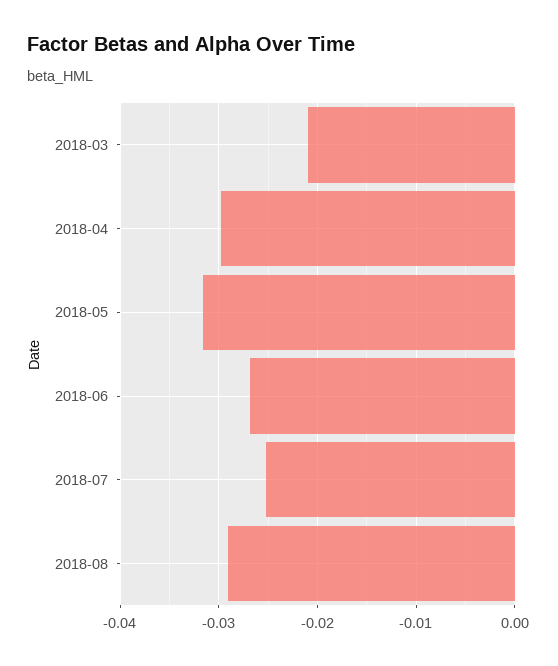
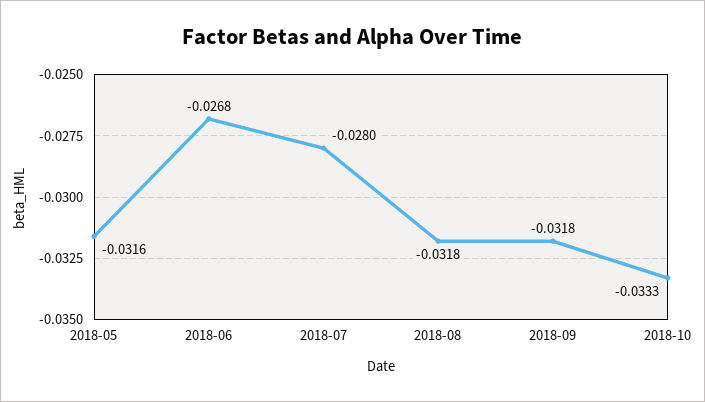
2018-03: -0.021 -> none
2018-04: -0.03 -> none
2018-07: -0.025 -> -0.028
2018-08: -0.029 -> -0.0318
2018-09: none -> -0.0318
2018-10: none -> -0.0333

